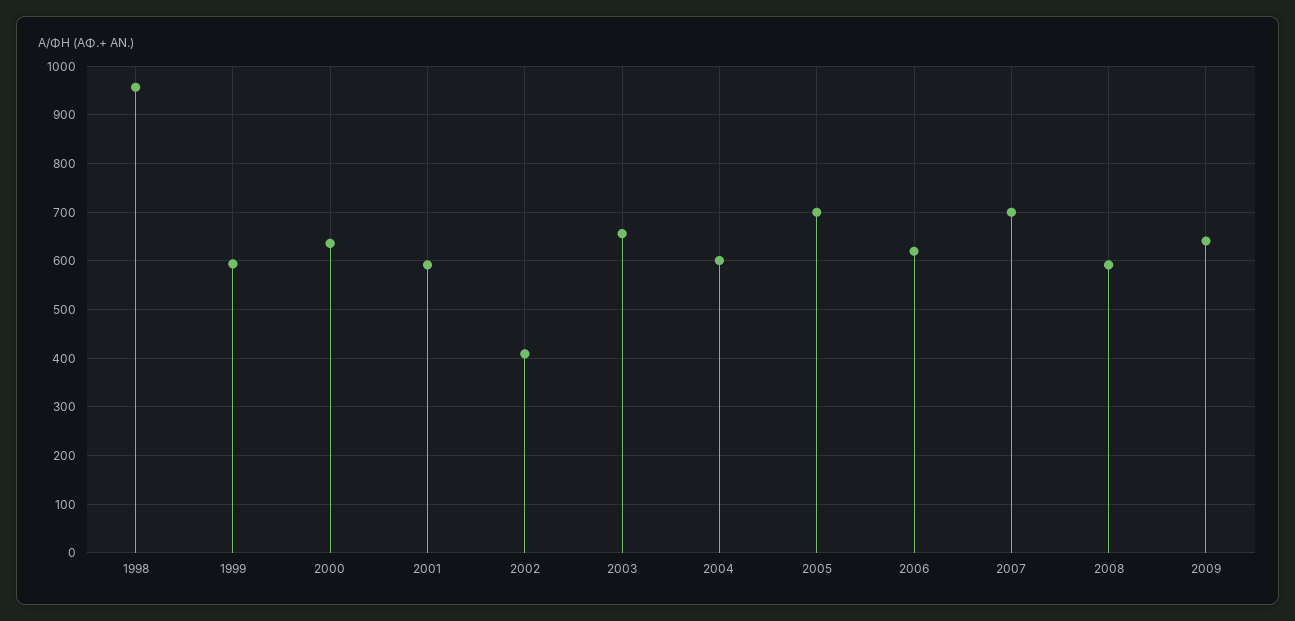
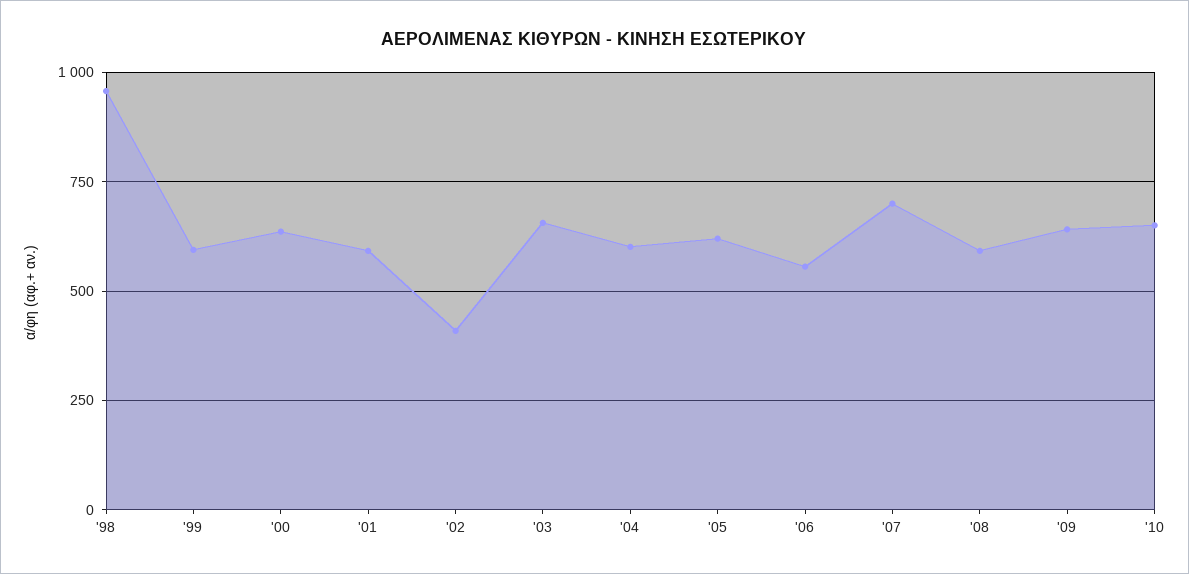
2005: 700 -> 625
2006: 620 -> 550
'10: none -> 650

